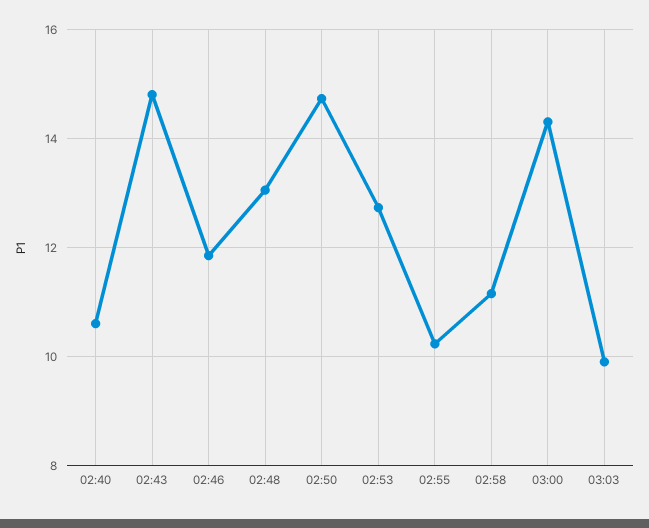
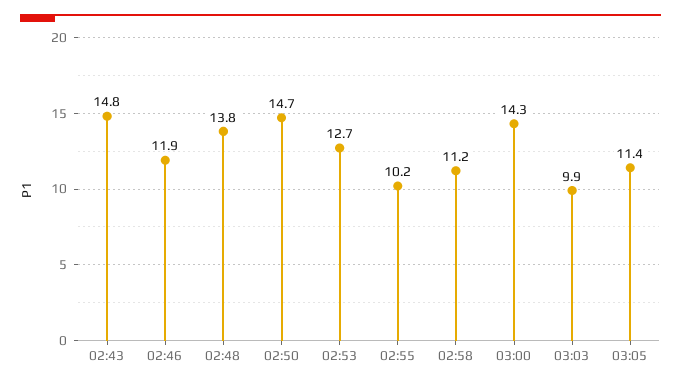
02:40: 10.6 -> none
02:48: 13 -> 13.8
03:05: none -> 11.4

